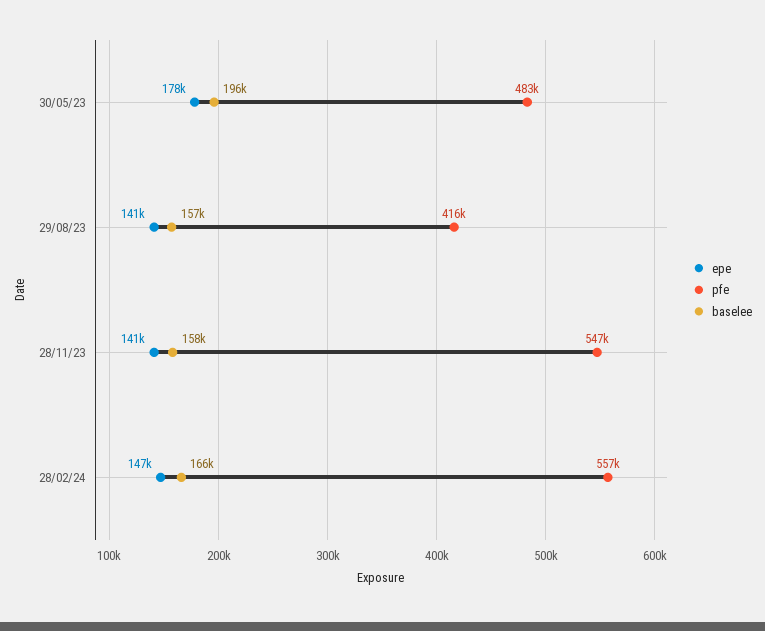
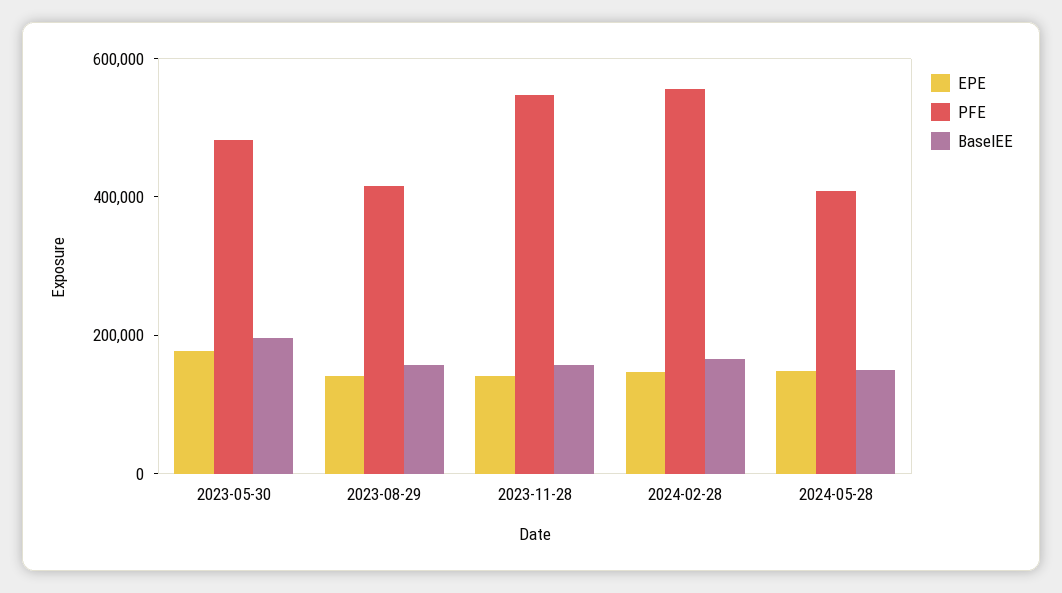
epe, 2024-05-28: none -> 150000
pfe, 2024-05-28: none -> 400000
baselee, 2024-05-28: none -> 150000

